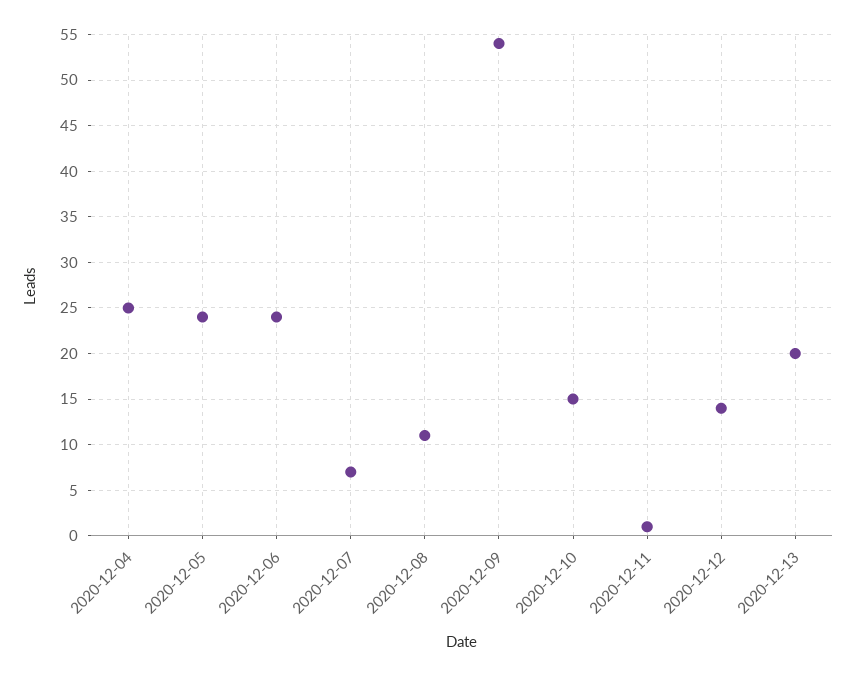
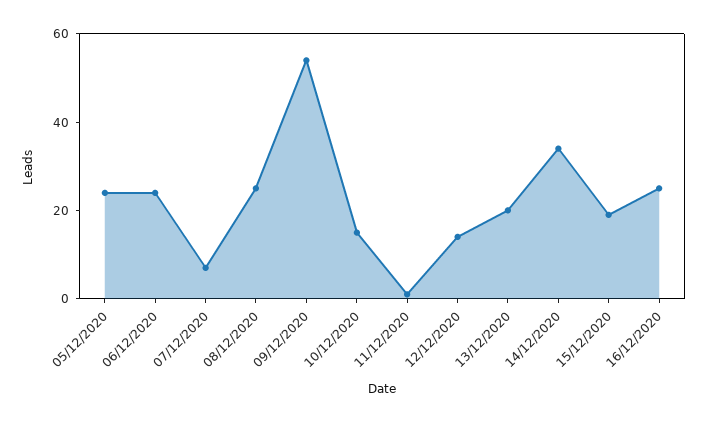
2020-12-04: 25 -> none
2020-12-08: 11 -> 25
14/12/2020: none -> 35
15/12/2020: none -> 20
16/12/2020: none -> 25

